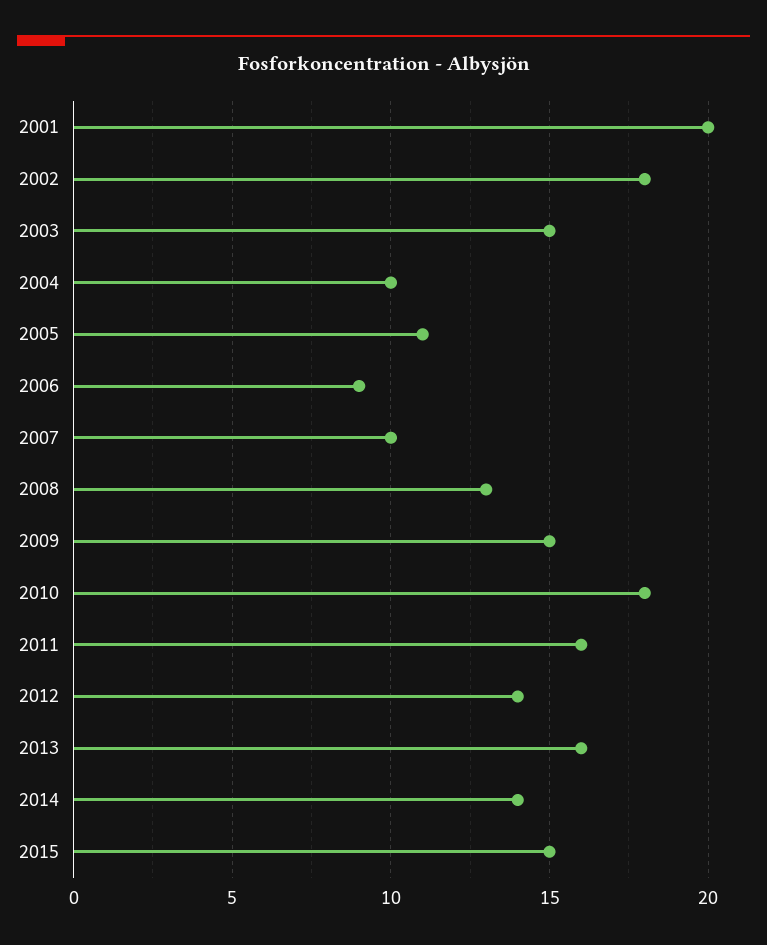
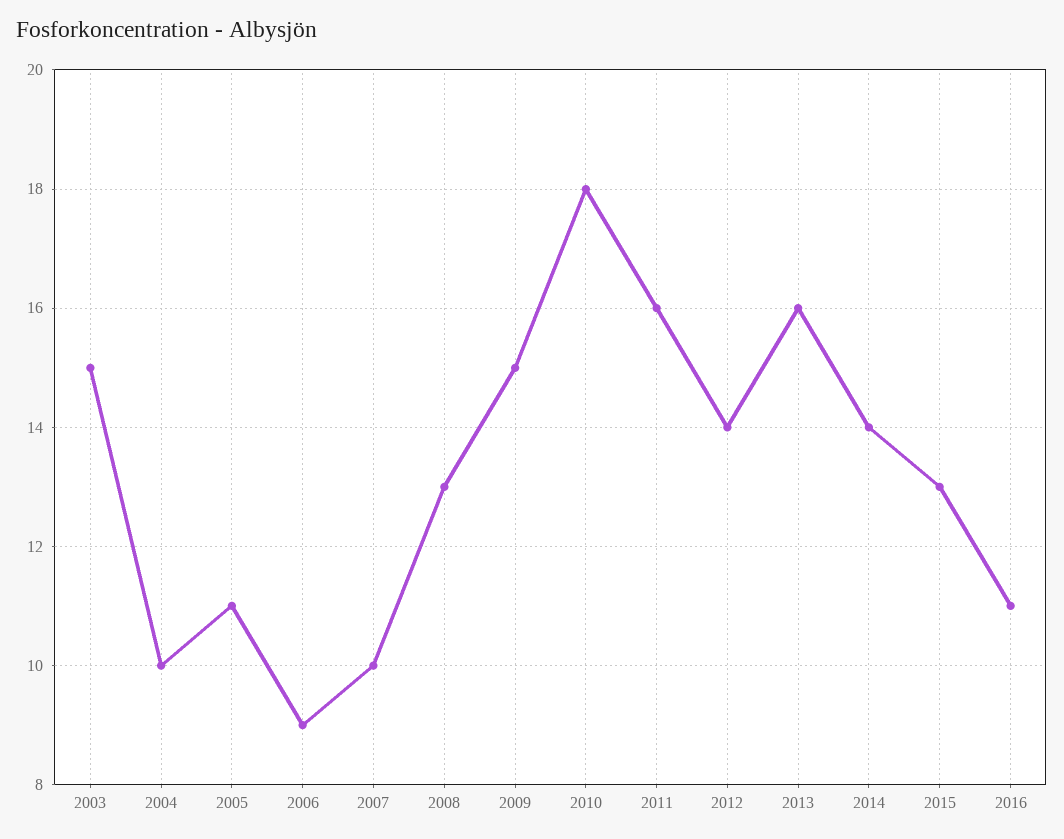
2001: 20 -> none
2002: 18 -> none
2015: 15 -> 13
2016: none -> 11

